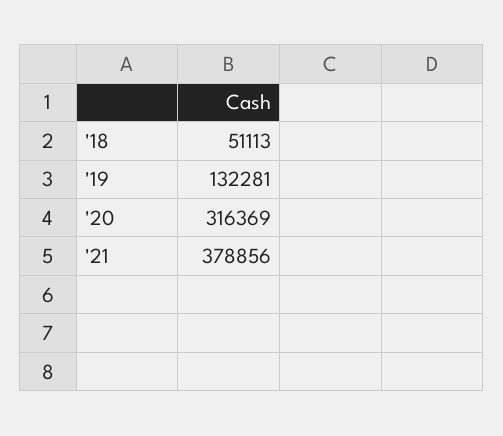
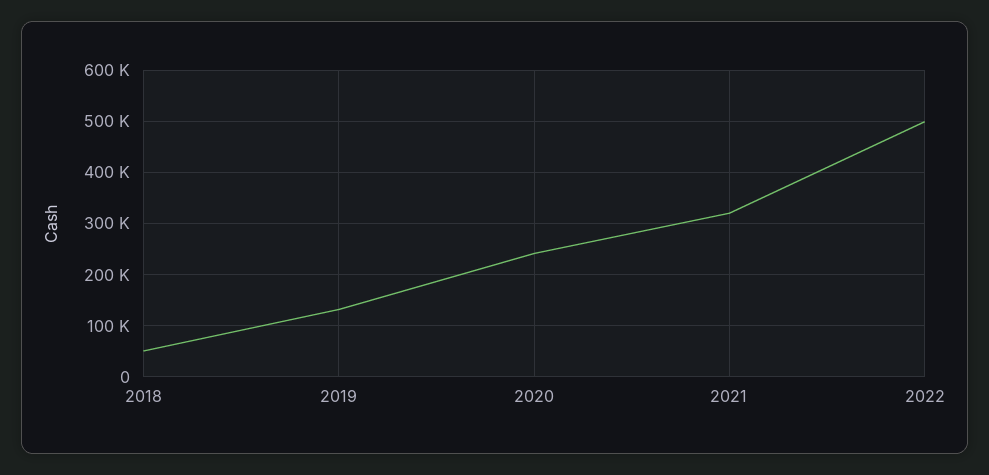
'20: 316369 -> 240000
'21: 378856 -> 320000
2022: none -> 500000

